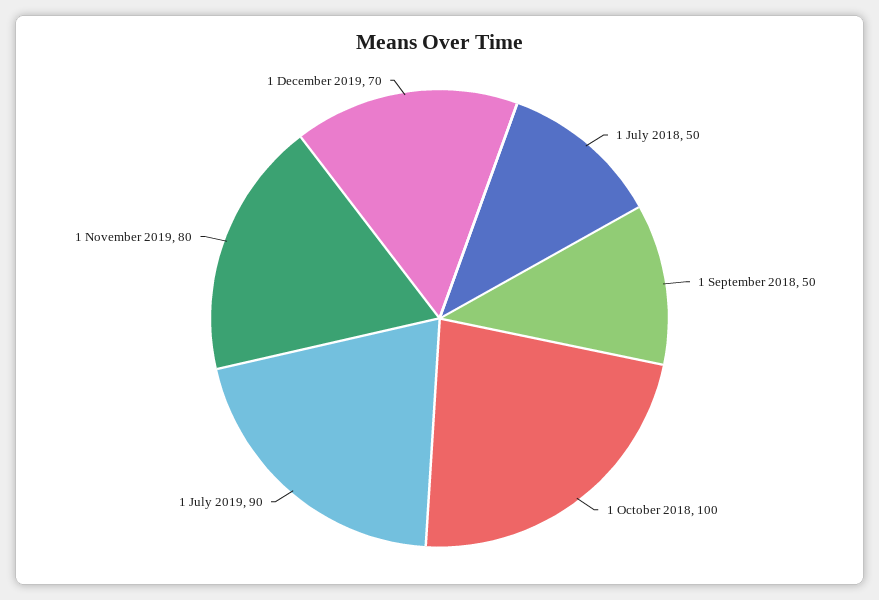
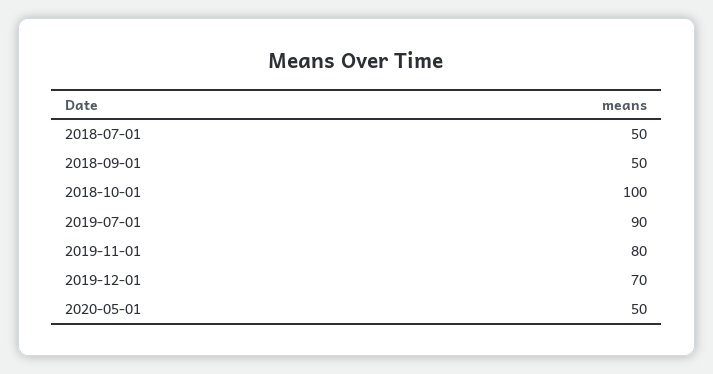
2020-05-01: none -> 50

